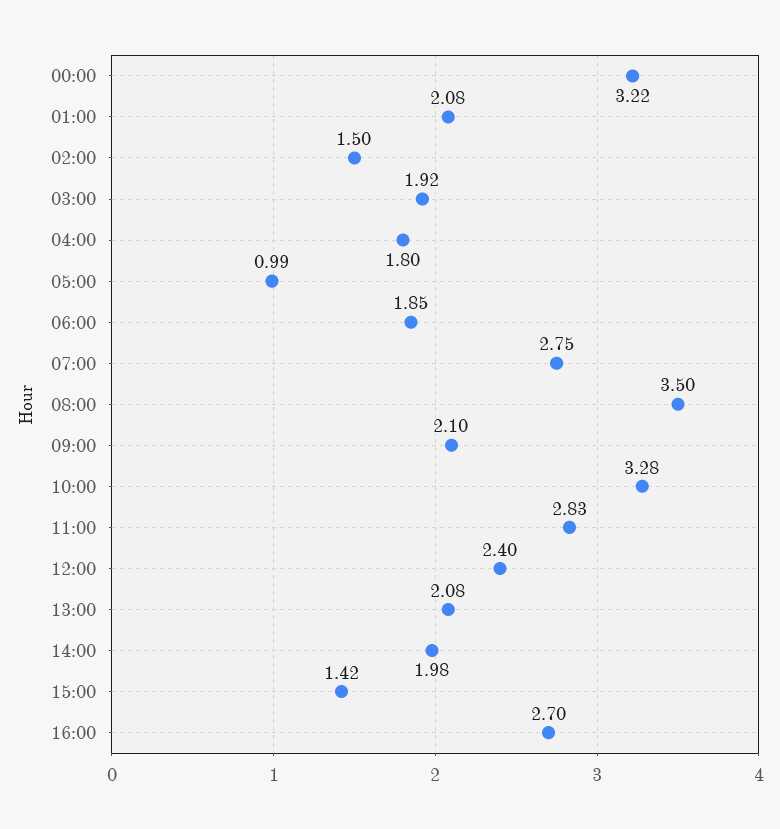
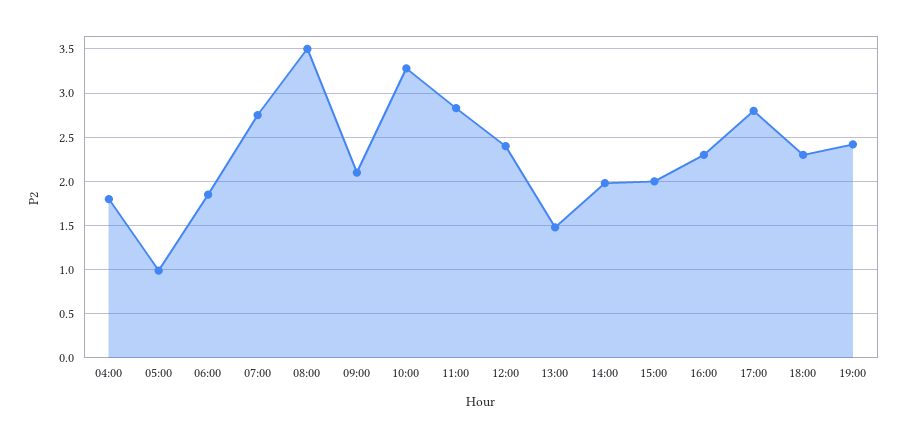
00:00: 3.22 -> none
01:00: 2.08 -> none
02:00: 1.5 -> none
03:00: 1.92 -> none
13:00: 2.08 -> 1.5
15:00: 1.42 -> 2
16:00: 2.7 -> 2.3
17:00: none -> 2.8
18:00: none -> 2.3
19:00: none -> 2.4

